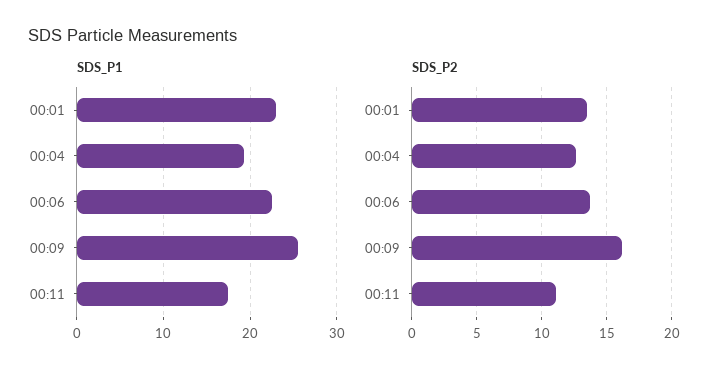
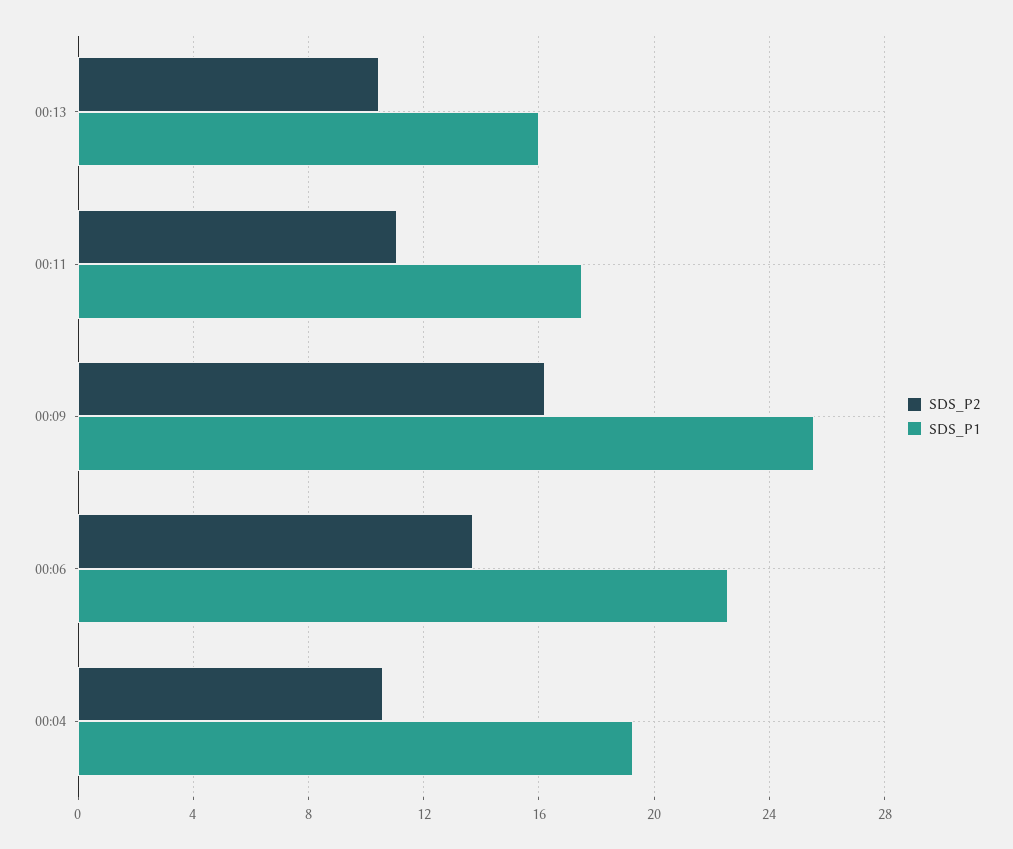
SDS_P1, 00:01: 23 -> none
SDS_P2, 00:01: 13.5 -> none
SDS_P2, 00:04: 12.5 -> 10.5
SDS_P2, 00:13: none -> 10.5
SDS_P1, 00:13: none -> 16

